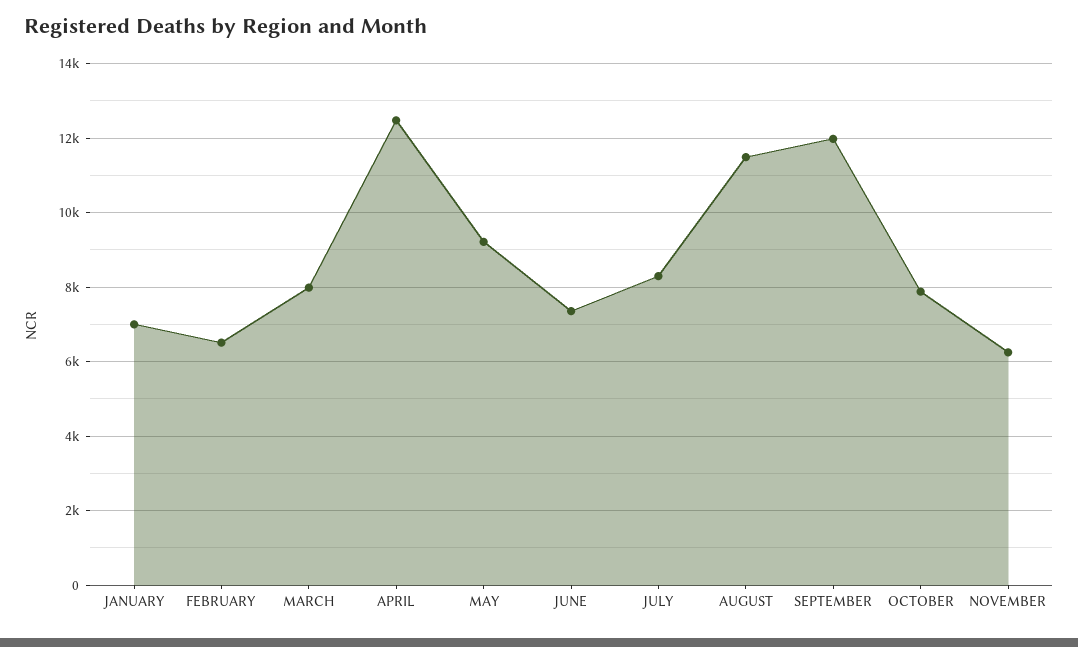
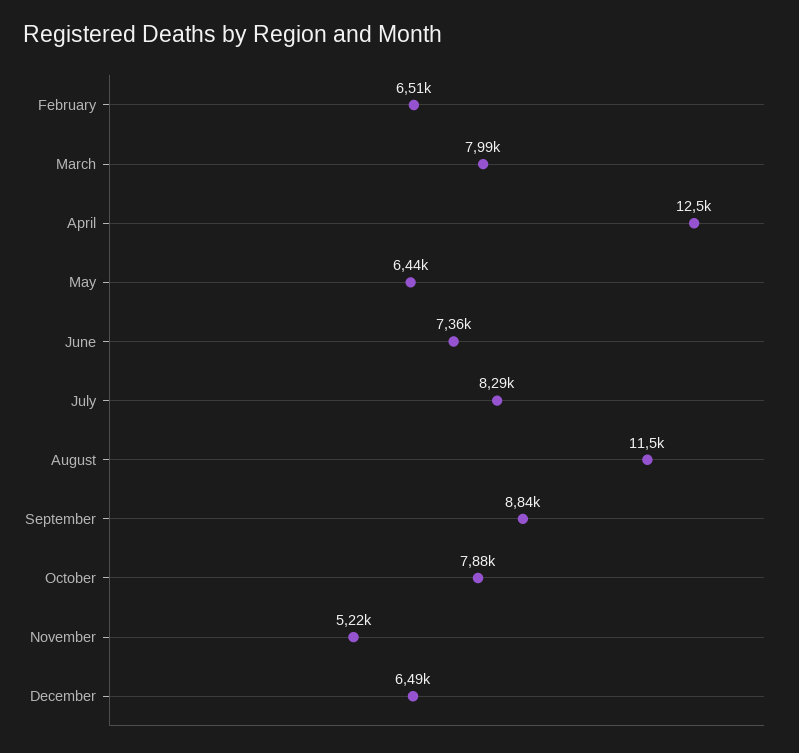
JANUARY: 7000 -> none
MAY: 9200 -> 6440
SEPTEMBER: 12000 -> 8840
NOVEMBER: 6200 -> 5220
December: none -> 6490

